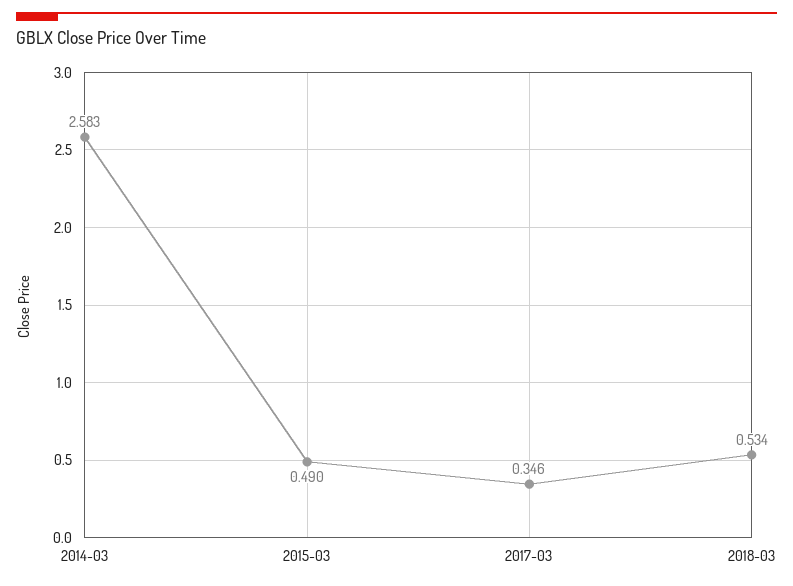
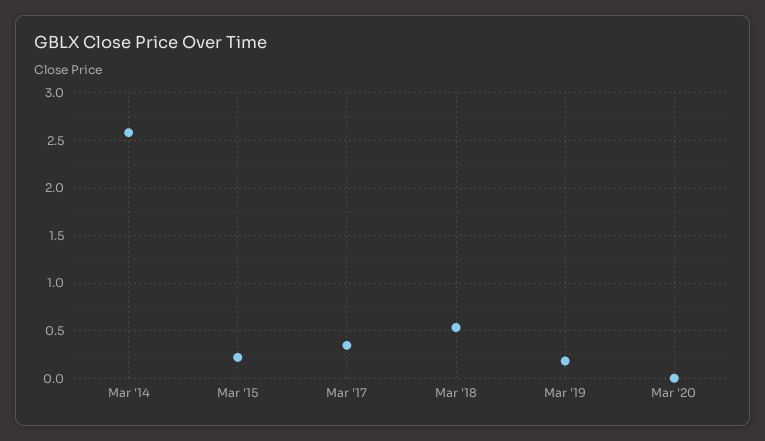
2015-03: 0.49 -> 0.2
Mar '19: none -> 0.2
Mar '20: none -> 0

